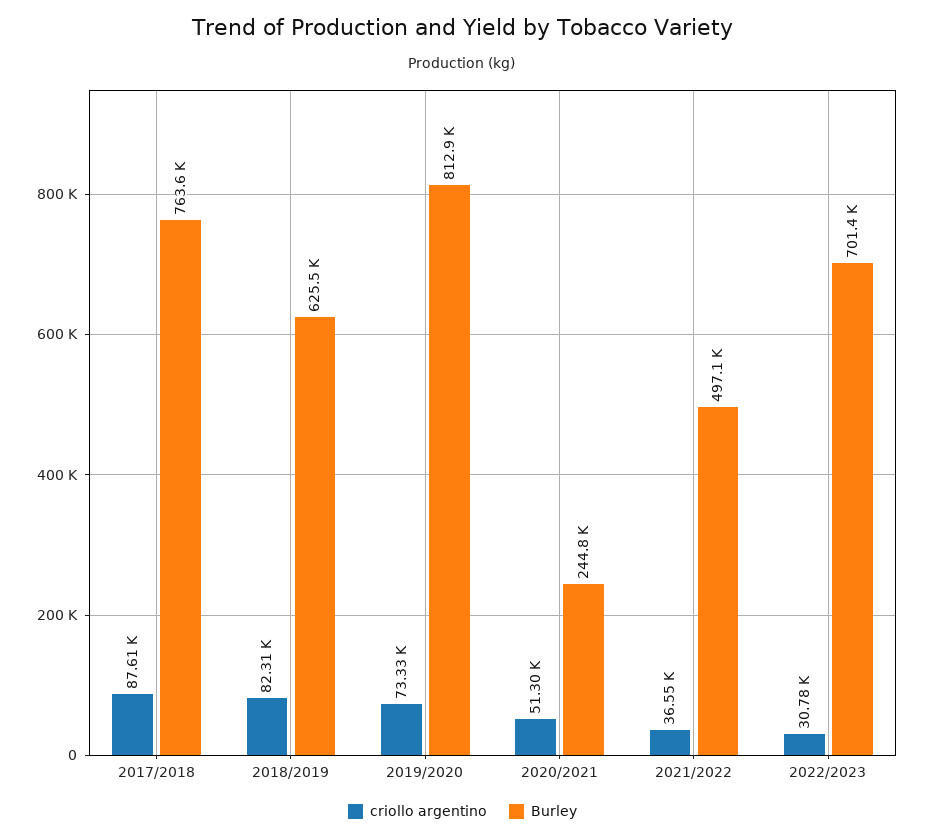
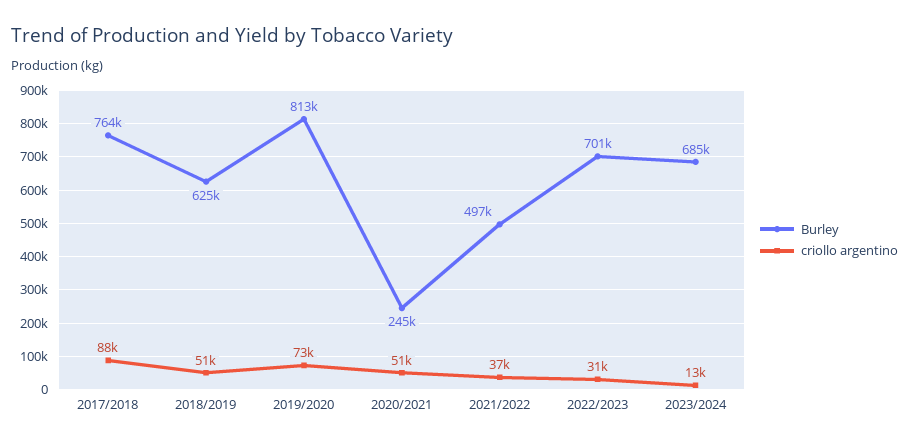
criollo argentino, 2018/2019: 82310 -> 51000
Burley, 2023/2024: none -> 685000
criollo argentino, 2023/2024: none -> 13000

